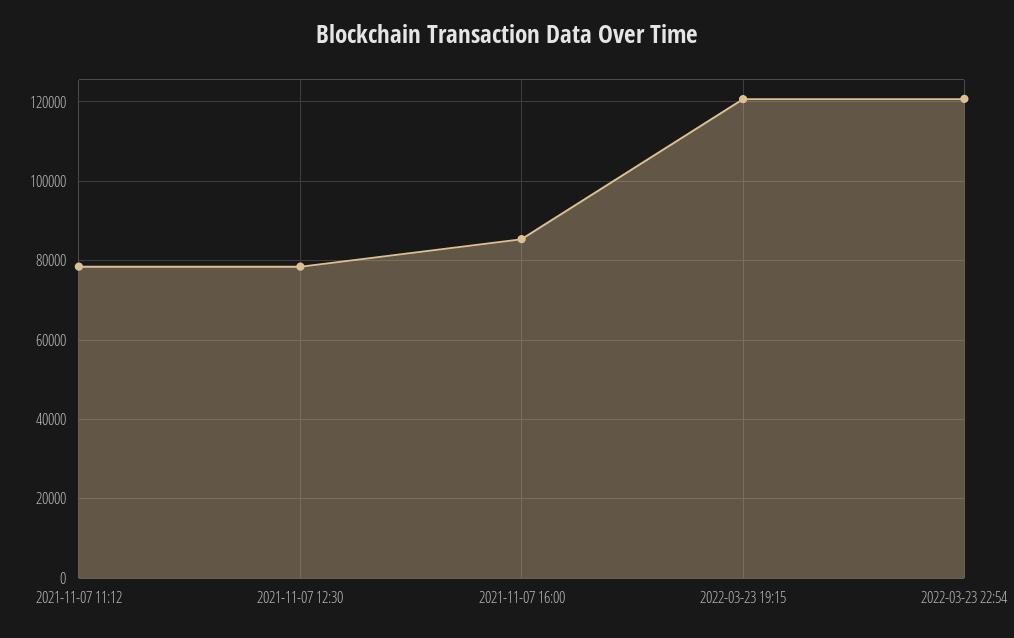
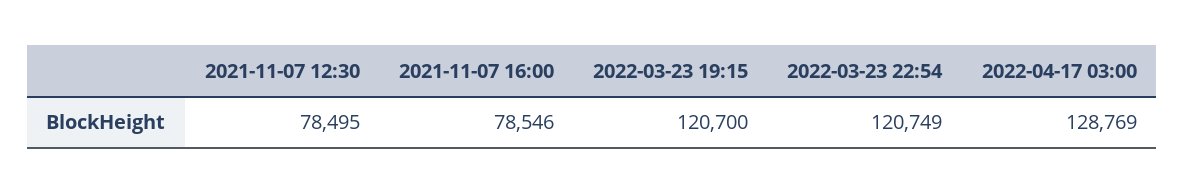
2021-11-07 11:12: 78000 -> none
2021-11-07 16:00: 86000 -> 78546
2022-04-17 03:00: none -> 128769

